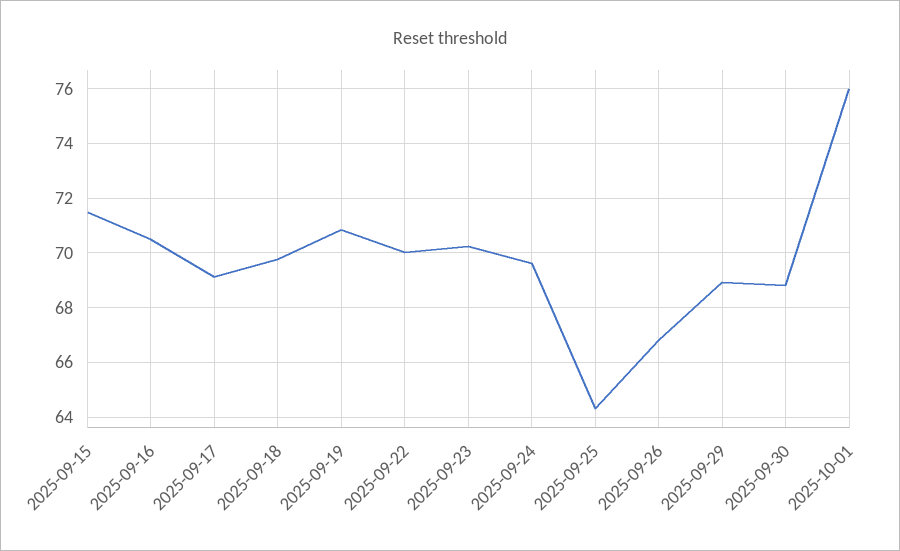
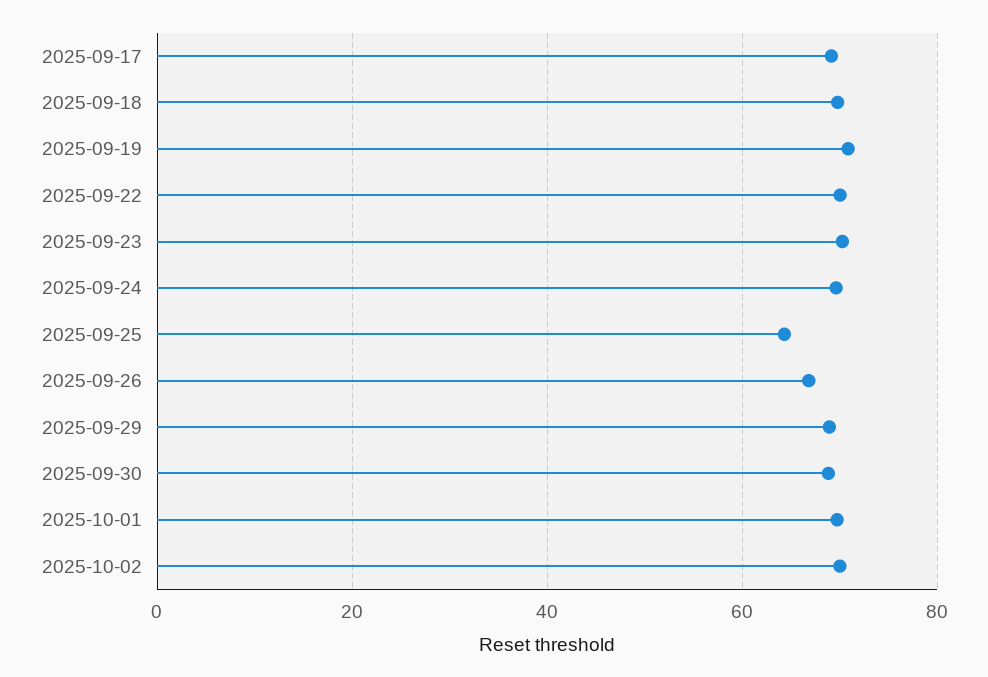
2025-09-15: 71.5 -> none
2025-09-16: 70.5 -> none
2025-10-01: 76 -> 70
2025-10-02: none -> 70

